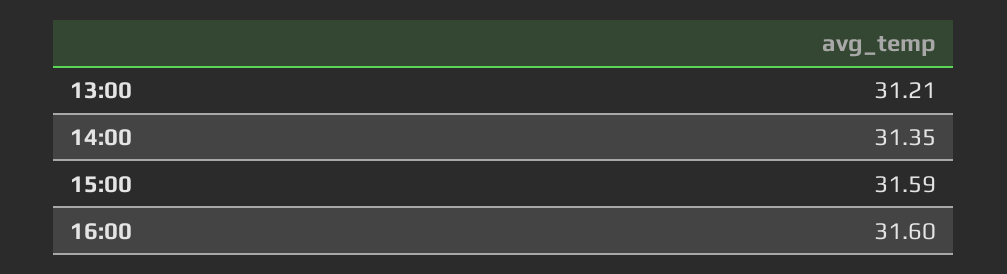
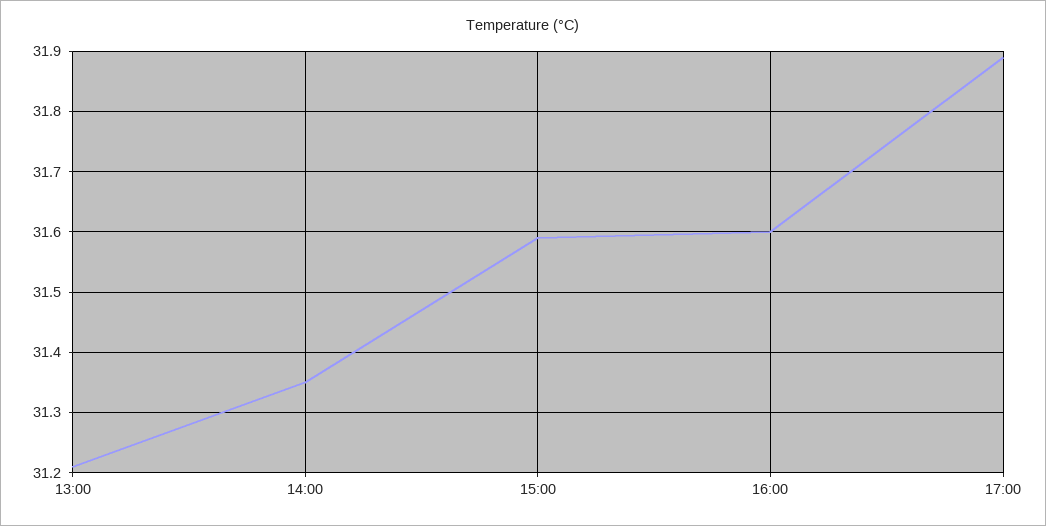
17:00: none -> 31.89

